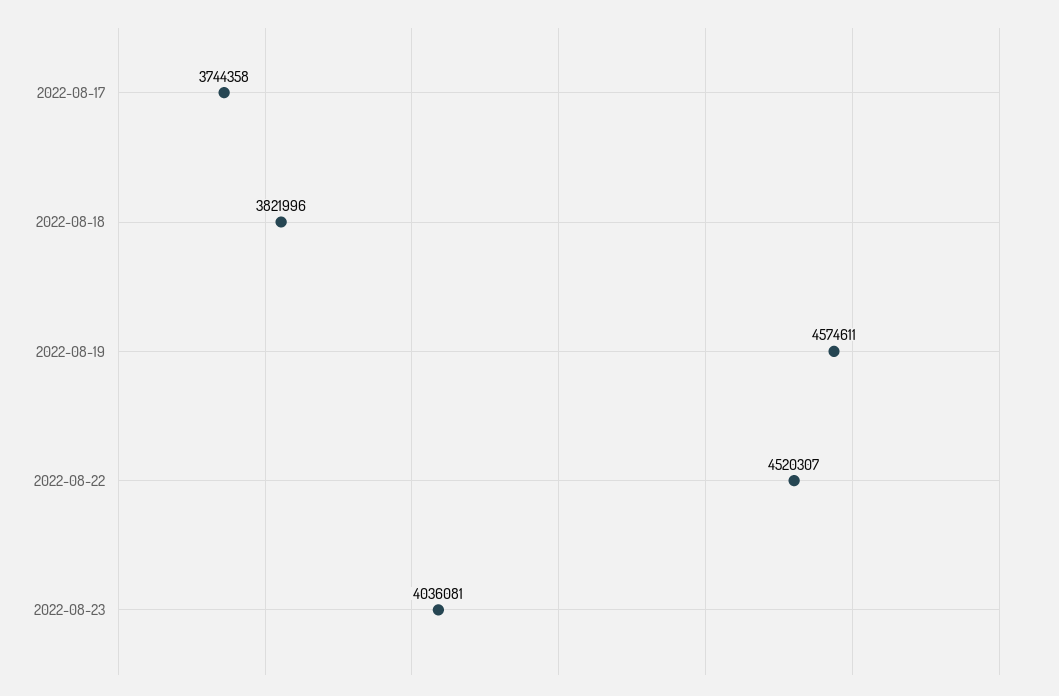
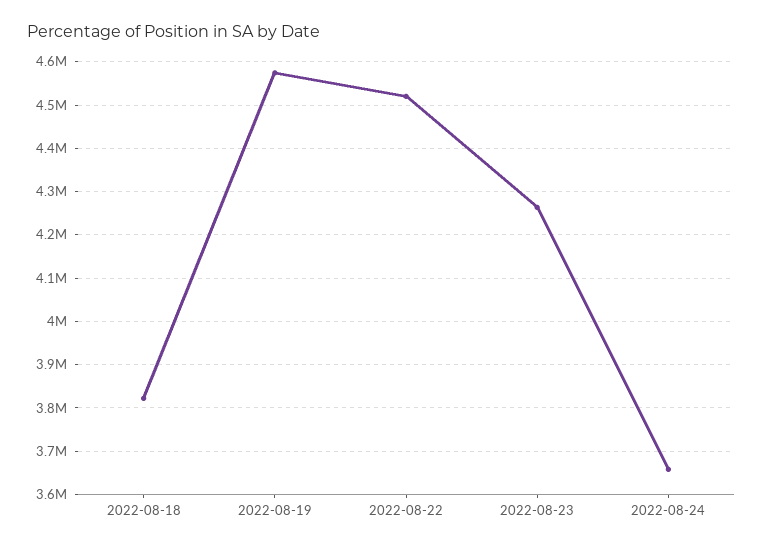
2022-08-17: 3744358 -> none
2022-08-23: 4036081 -> 4260000
2022-08-24: none -> 3660000

